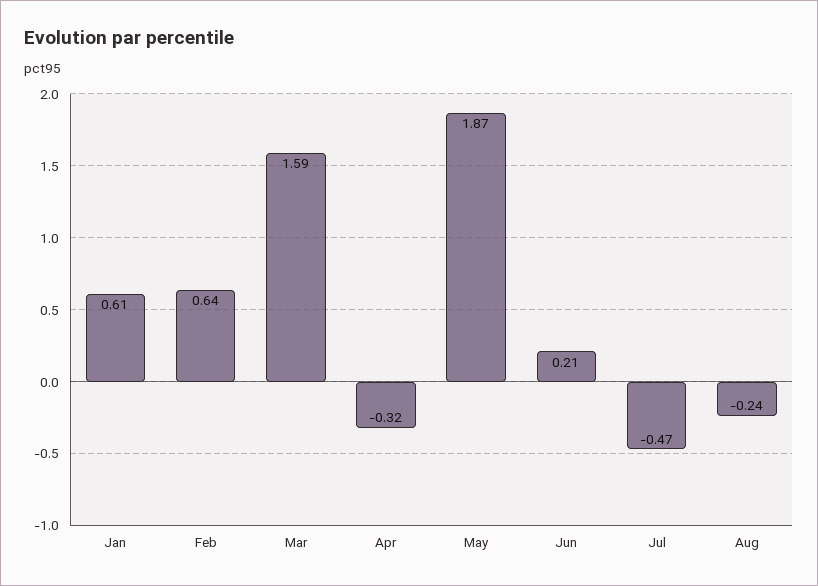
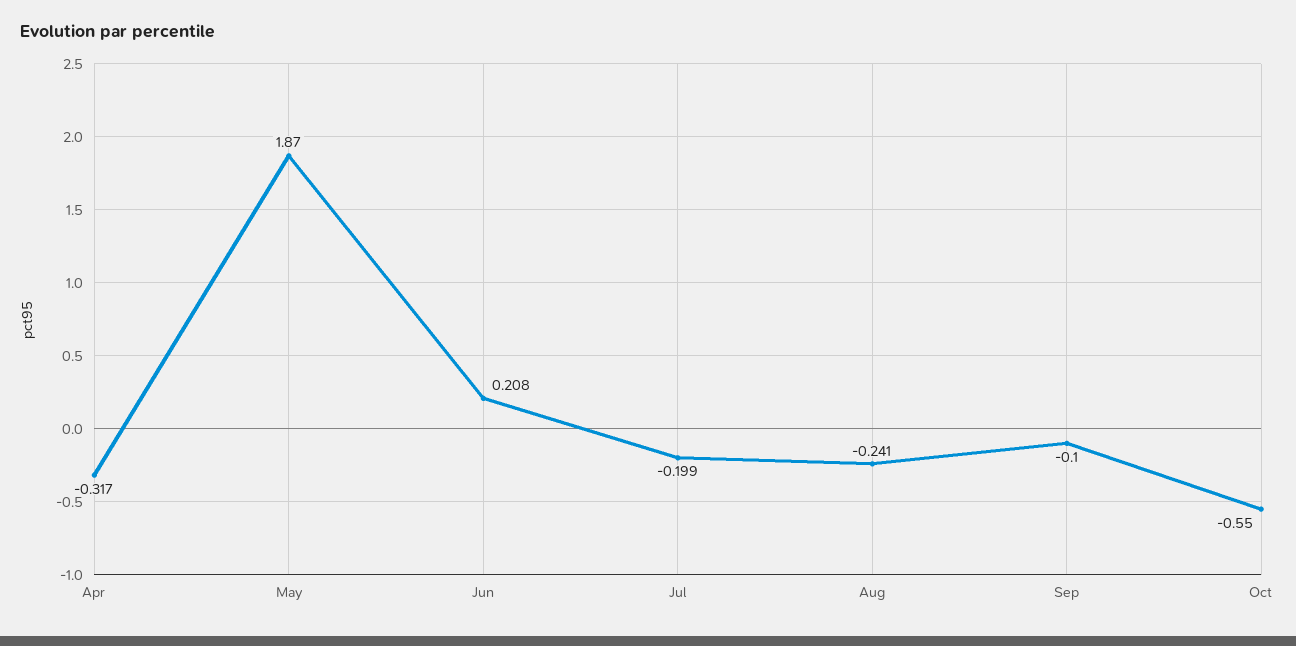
Jan: 0.61 -> none
Feb: 0.64 -> none
Mar: 1.59 -> none
Jul: -0.47 -> -0.199
Sep: none -> -0.1
Oct: none -> -0.55

